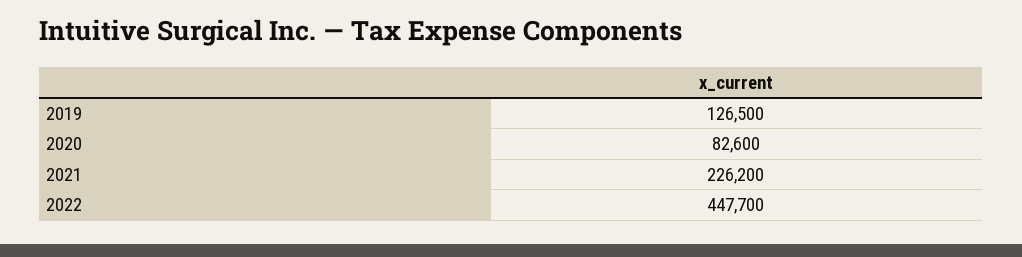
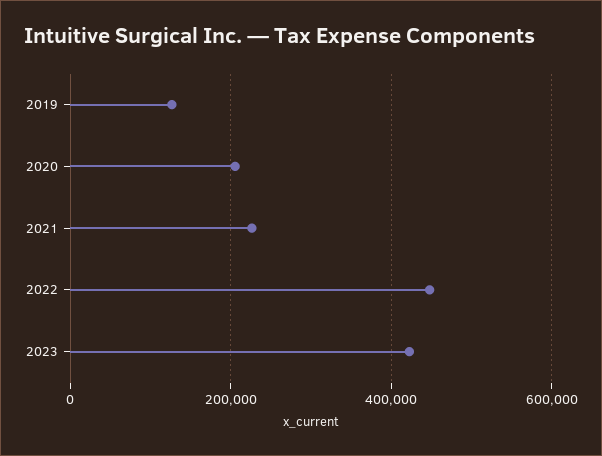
2020: 82600 -> 200000
2023: none -> 420000

